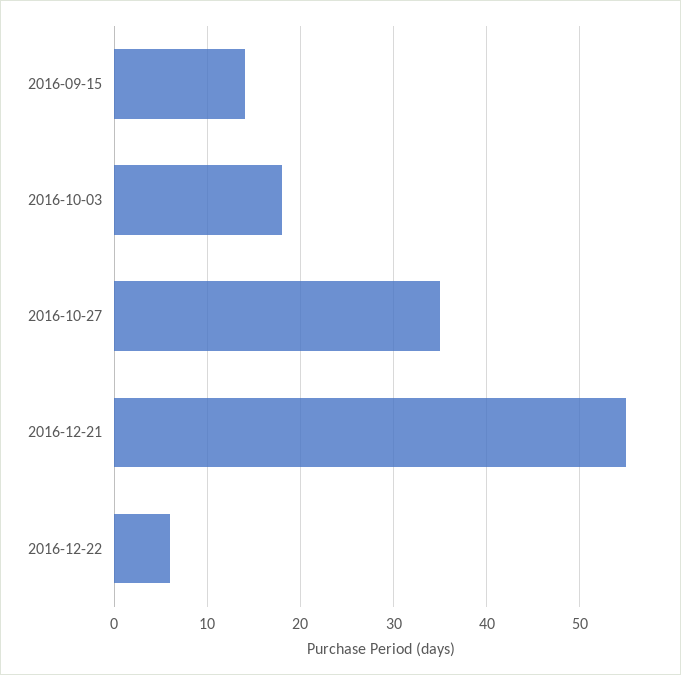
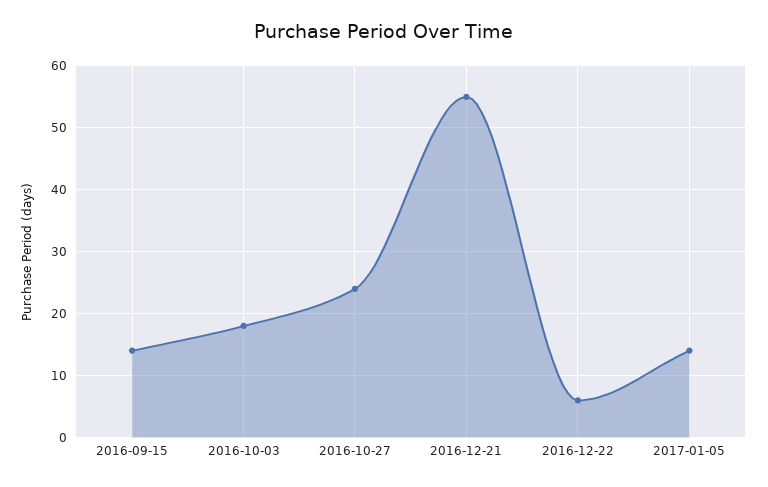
2016-10-27: 35 -> 24
2017-01-05: none -> 14

